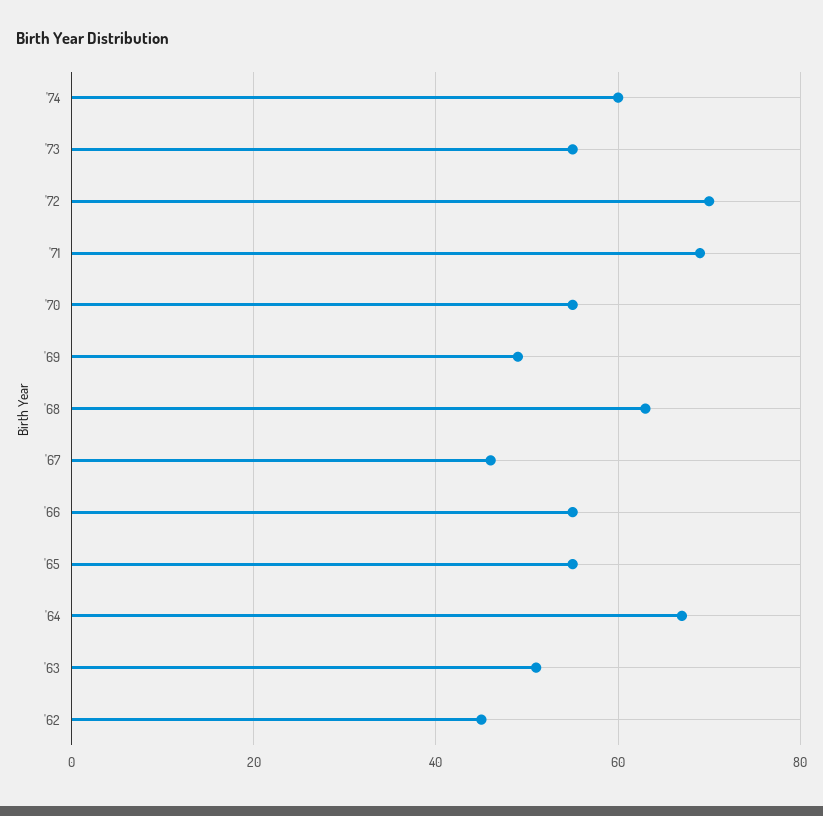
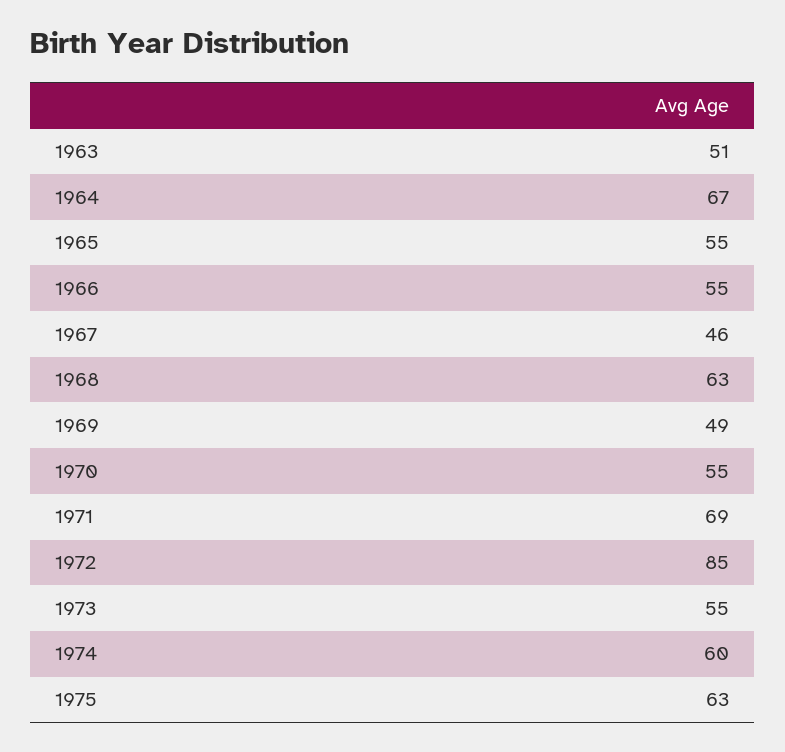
'72: 70 -> 85
'62: 45 -> none
1975: none -> 63

